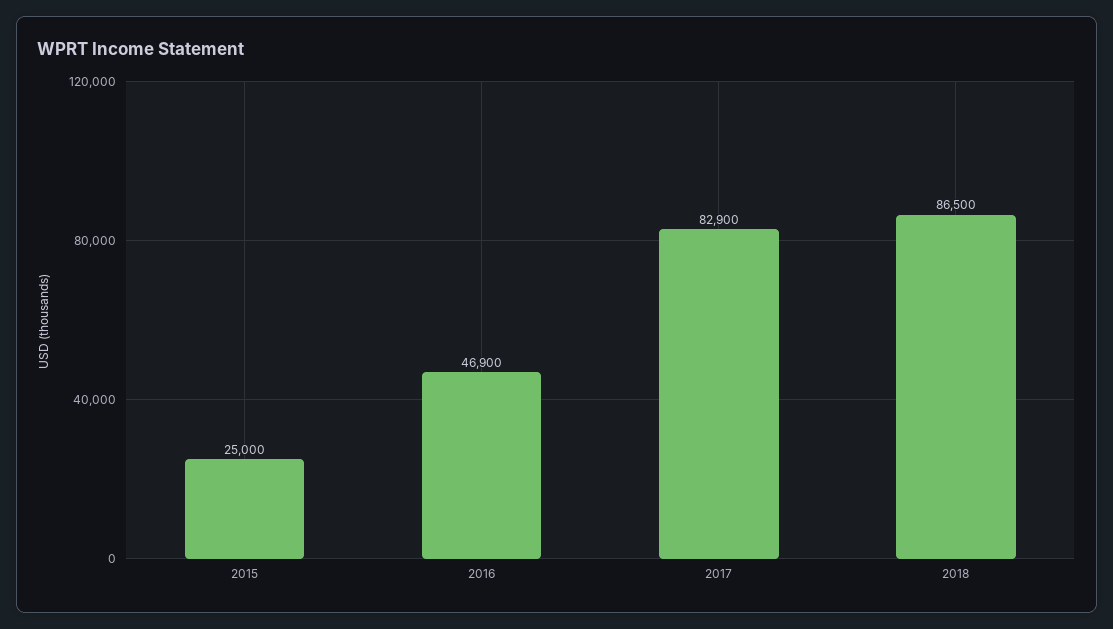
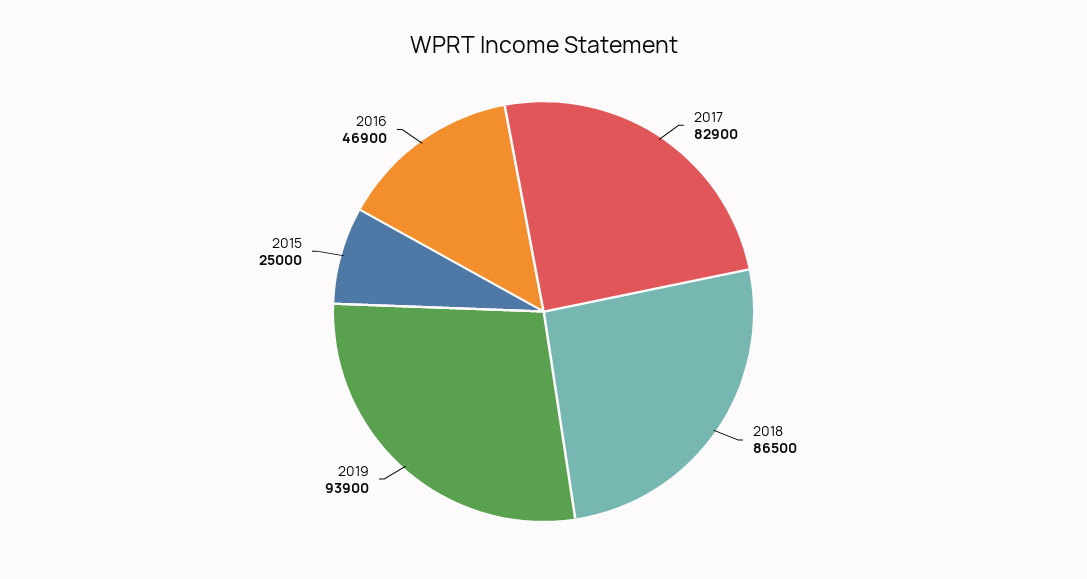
2019: none -> 93900

